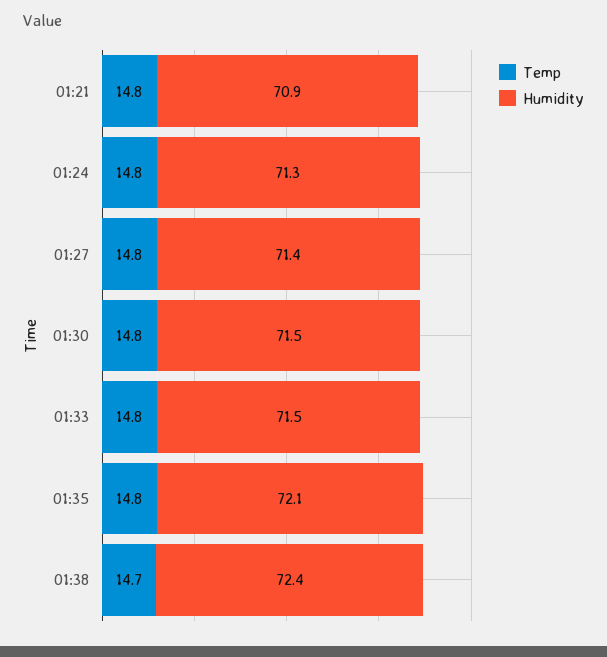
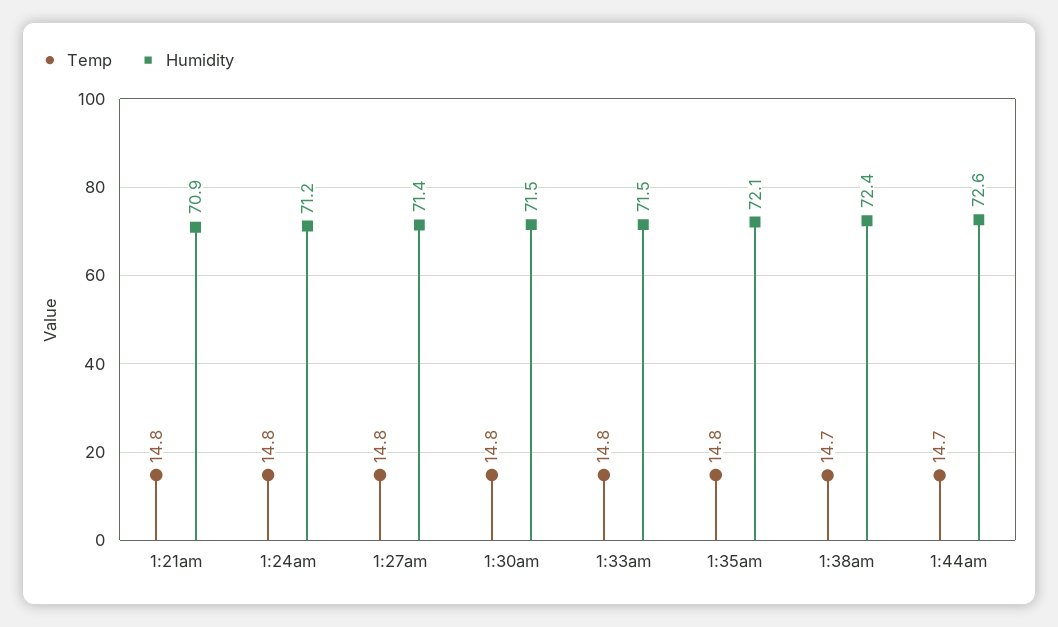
Humidity, 01:24: 71.3 -> 71.2
Temp, 1:44am: none -> 14.7
Humidity, 1:44am: none -> 72.6

